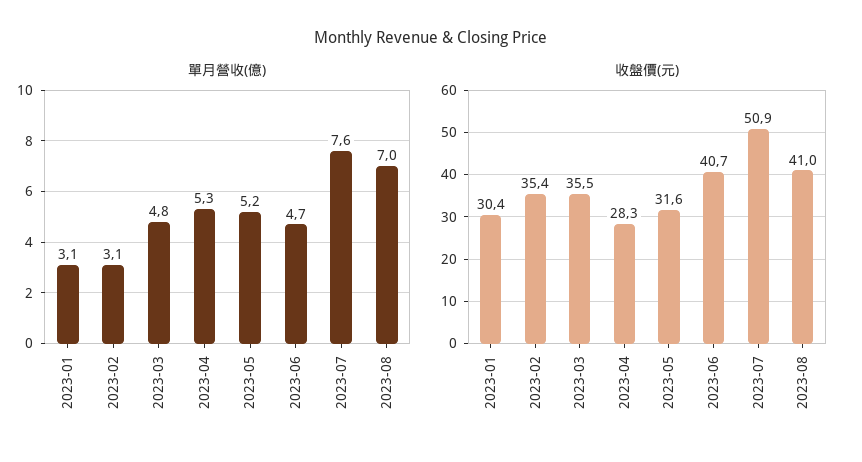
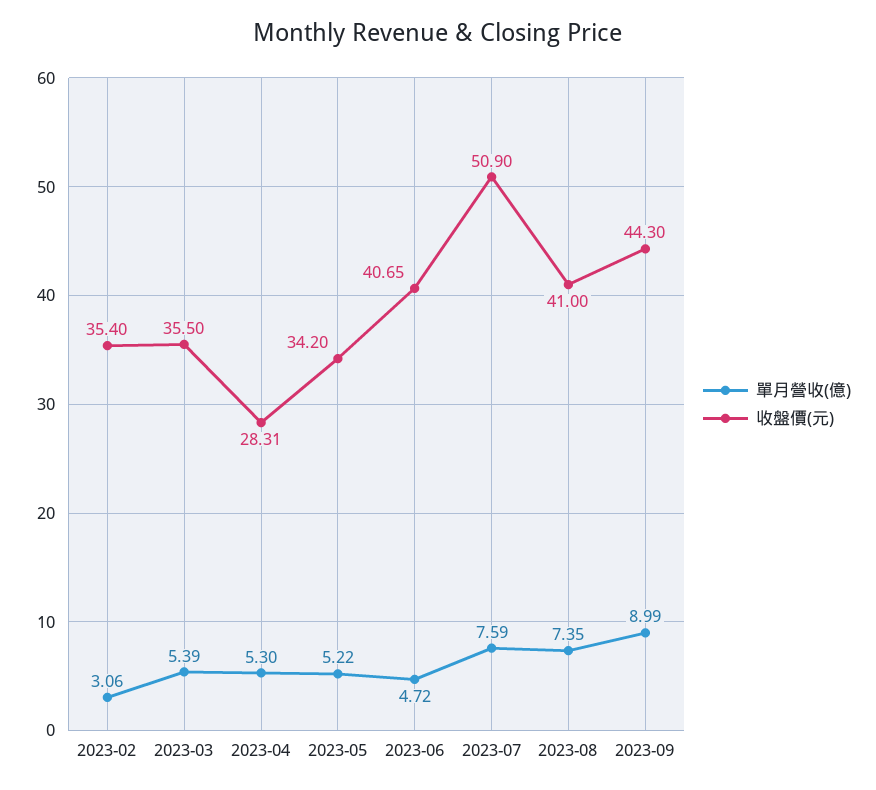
單月營收(億), 2023-01: 3.1 -> none
單月營收(億), 2023-03: 4.8 -> 5.39
單月營收(億), 2023-08: 7 -> 7.35
收盤價(元), 2023-01: 30.4 -> none
收盤價(元), 2023-05: 31.6 -> 34.2
單月營收(億), 2023-09: none -> 8.99
收盤價(元), 2023-09: none -> 44.3

